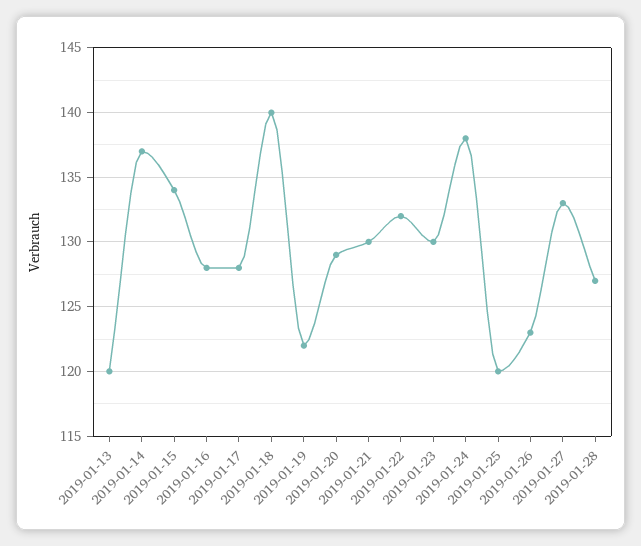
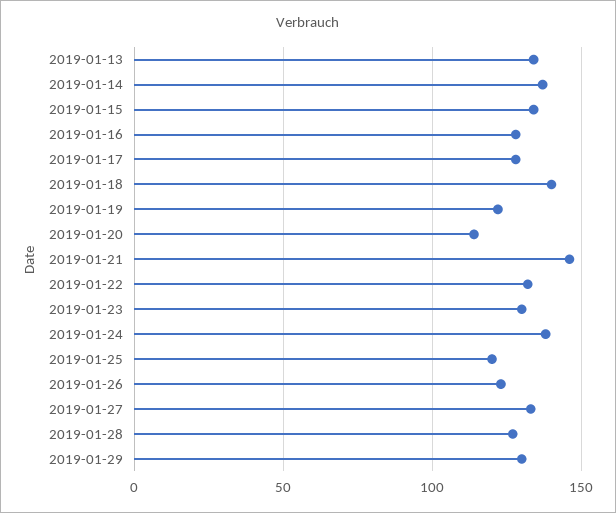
2019-01-13: 120 -> 135
2019-01-20: 129 -> 115
2019-01-21: 130 -> 145
2019-01-29: none -> 130

